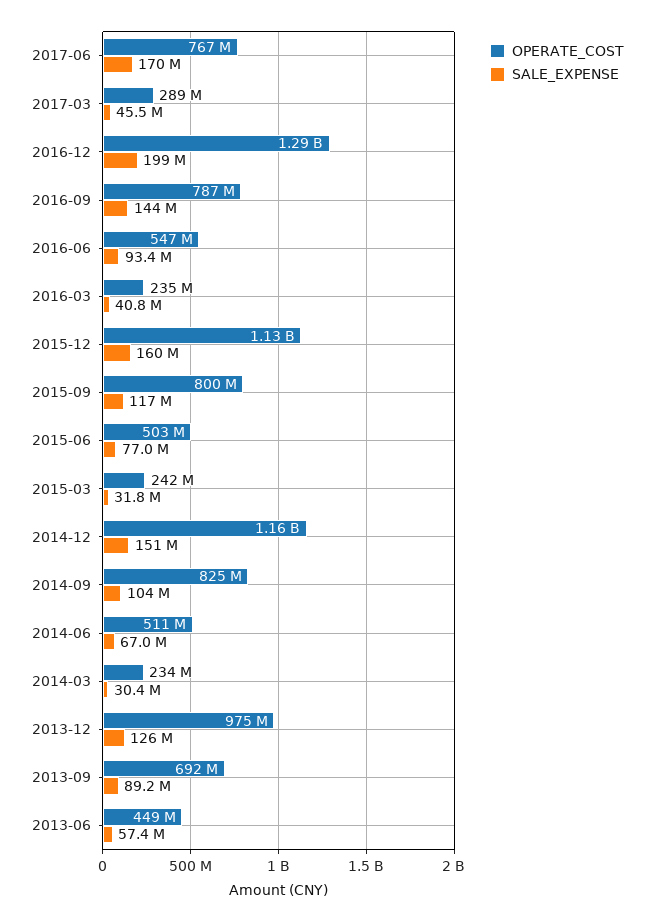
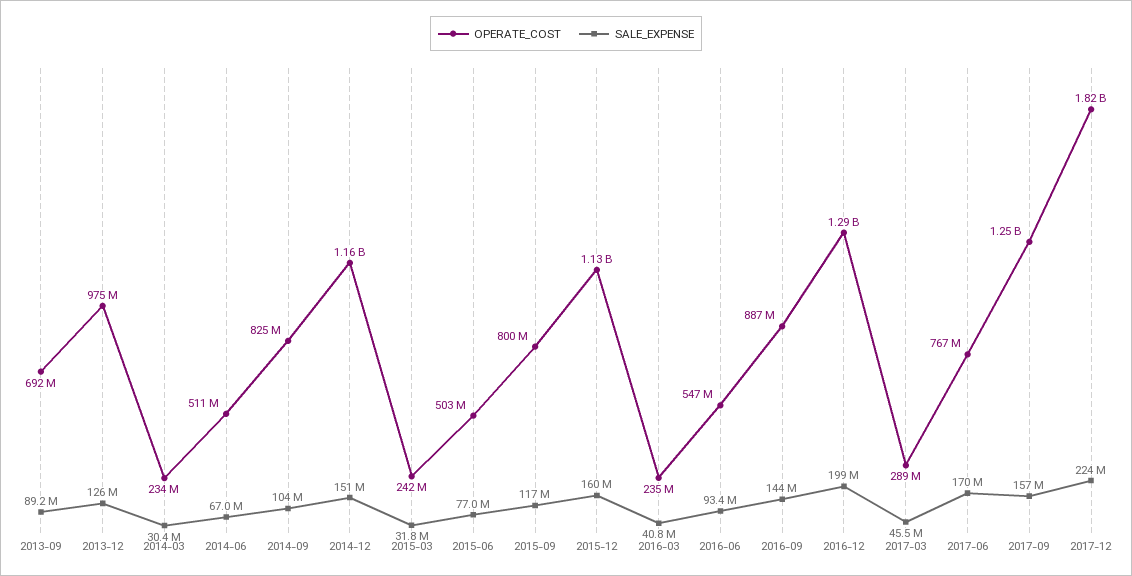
OPERATE_COST, 2016-09: 787000000 -> 887000000
OPERATE_COST, 2013-06: 449000000 -> none
SALE_EXPENSE, 2013-06: 57400000 -> none
OPERATE_COST, 2017-09: none -> 1250000000
SALE_EXPENSE, 2017-09: none -> 157000000
OPERATE_COST, 2017-12: none -> 1820000000
SALE_EXPENSE, 2017-12: none -> 224000000

